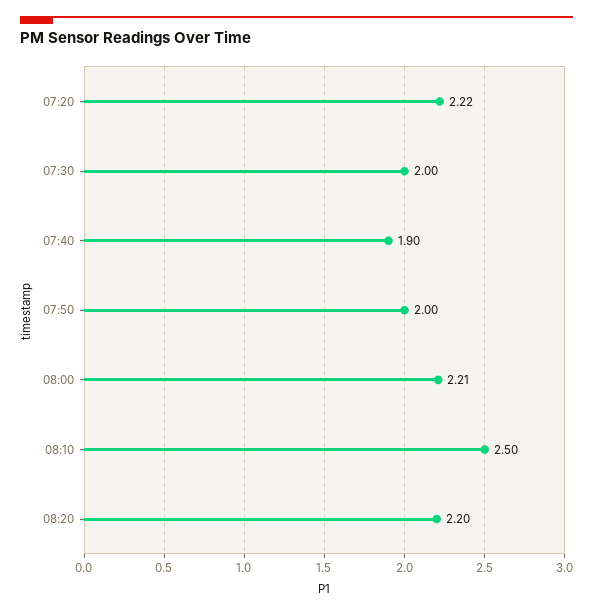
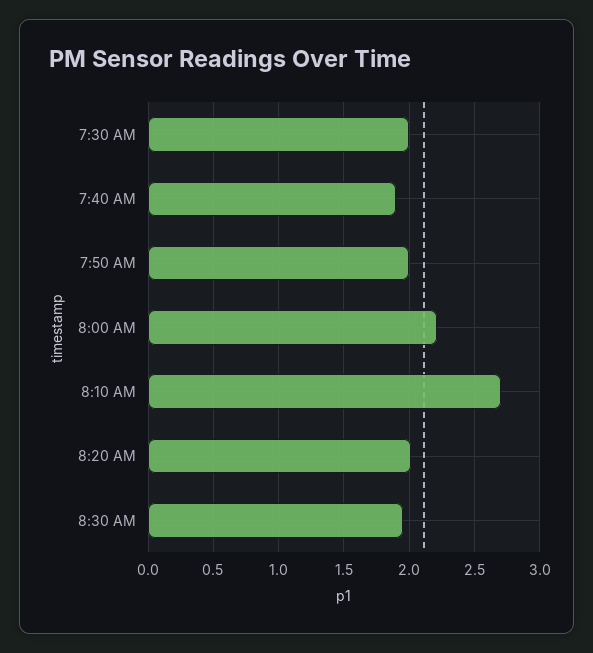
07:20: 2.22 -> none
08:10: 2.5 -> 2.7
08:20: 2.2 -> 2
8:30 AM: none -> 1.95

